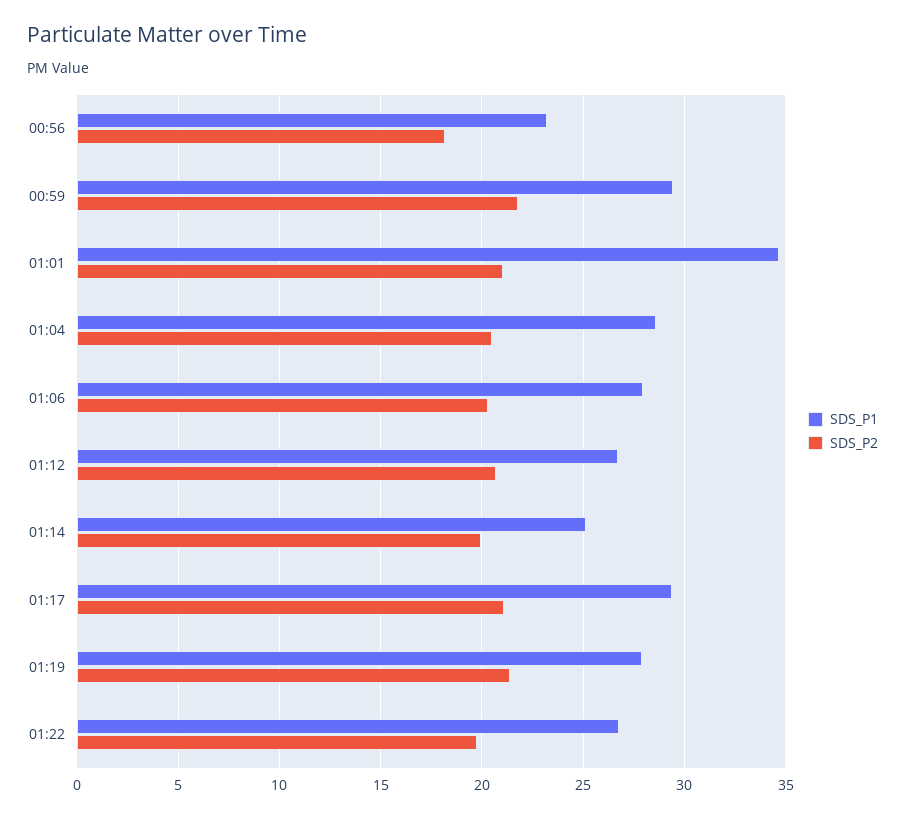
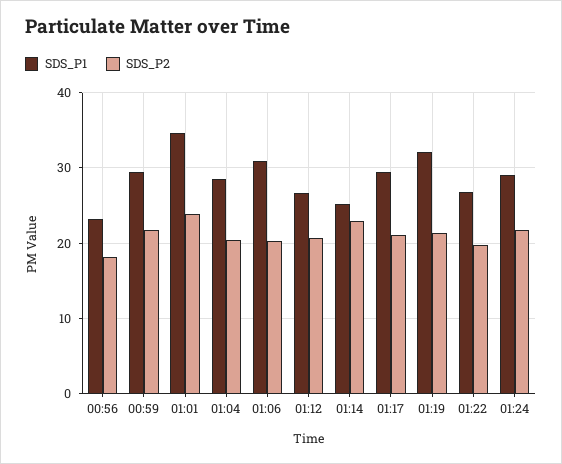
SDS_P2, 01:01: 21 -> 24
SDS_P1, 01:06: 28 -> 31
SDS_P2, 01:14: 20 -> 23
SDS_P1, 01:19: 28 -> 32
SDS_P1, 01:24: none -> 29
SDS_P2, 01:24: none -> 22

